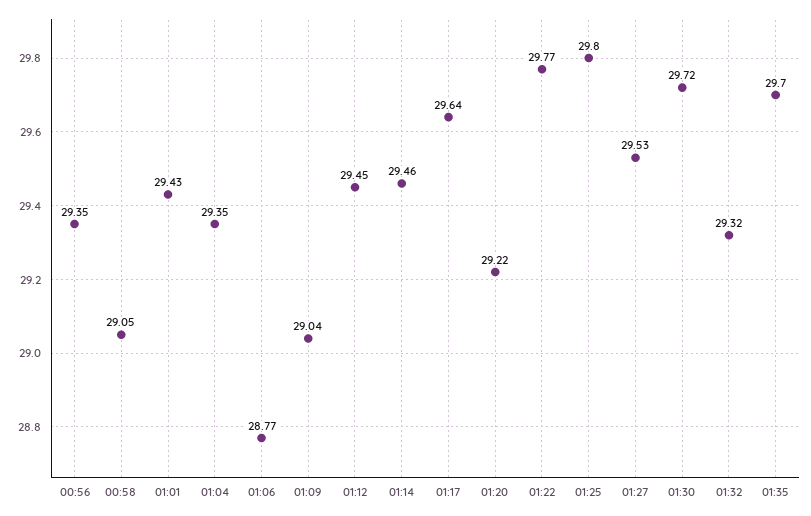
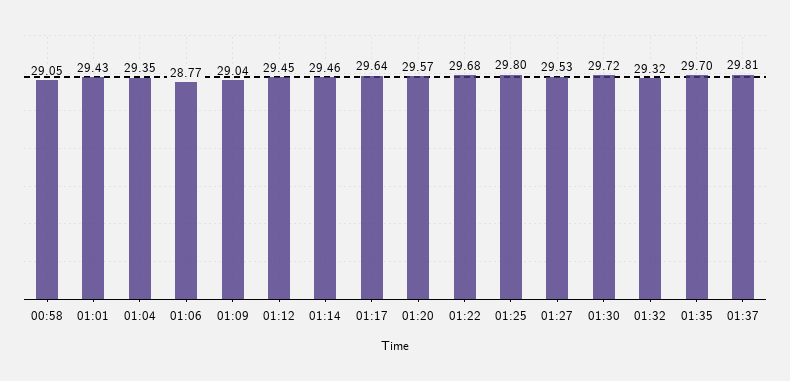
00:56: 29.35 -> none
01:20: 29.22 -> 29.57
01:22: 29.77 -> 29.68
01:37: none -> 29.81

